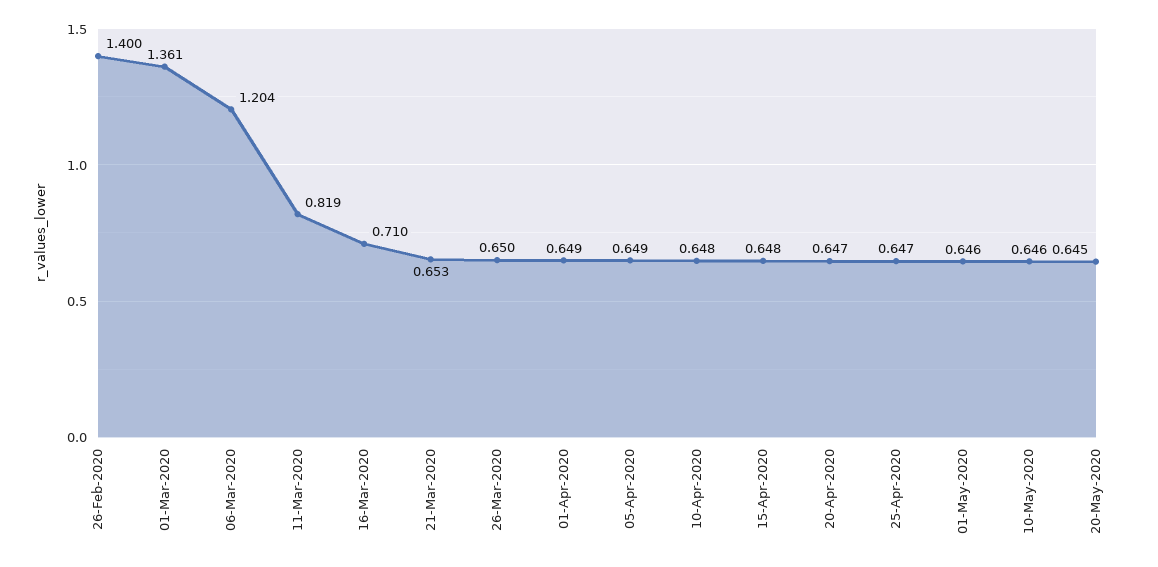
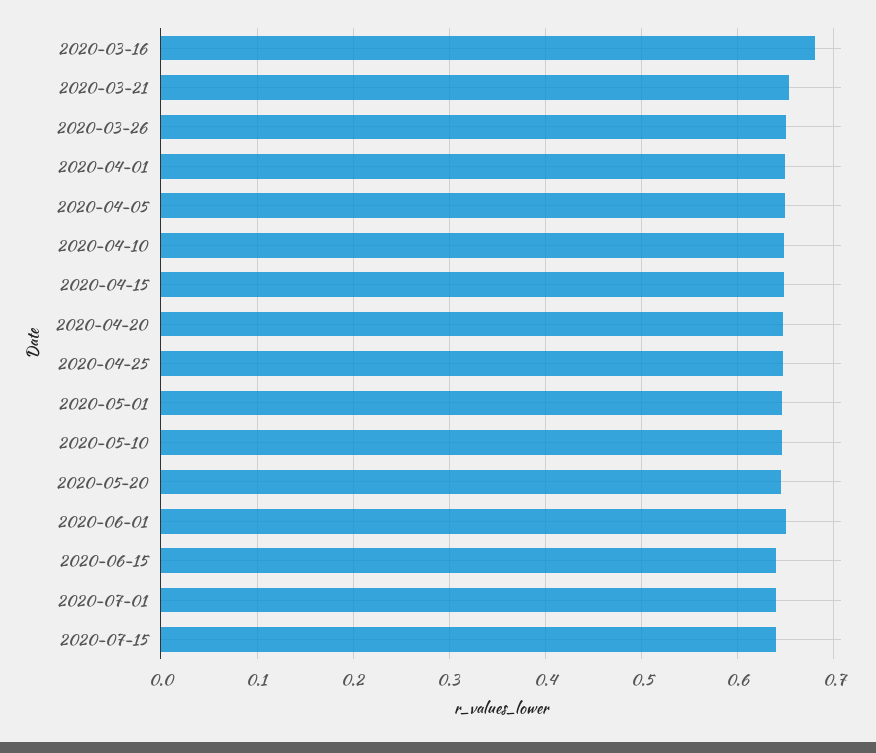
26-Feb-2020: 1.4 -> none
01-Mar-2020: 1.361 -> none
06-Mar-2020: 1.204 -> none
11-Mar-2020: 0.819 -> none
16-Mar-2020: 0.71 -> 0.68
2020-06-01: none -> 0.65
2020-06-15: none -> 0.64
2020-07-01: none -> 0.64
2020-07-15: none -> 0.64

